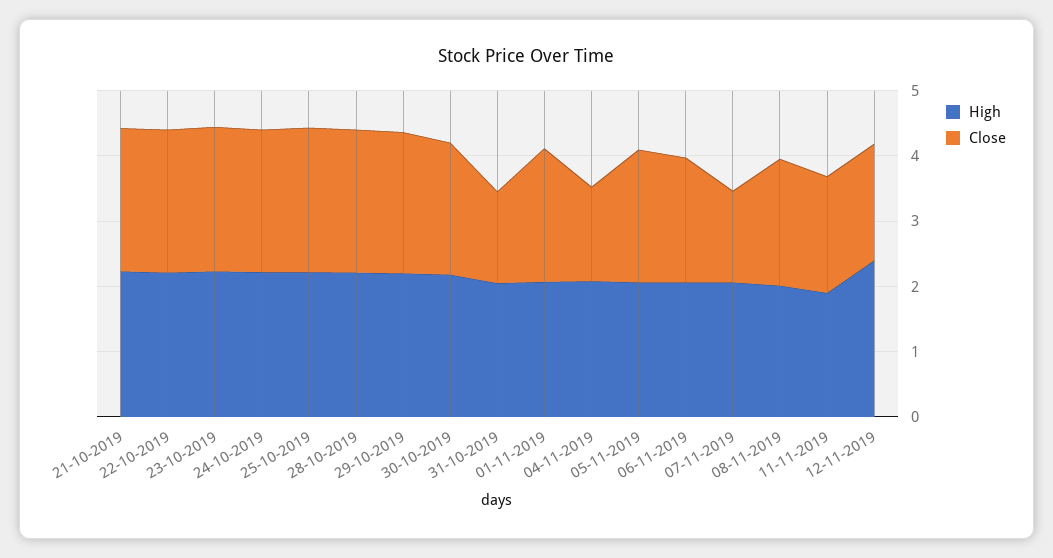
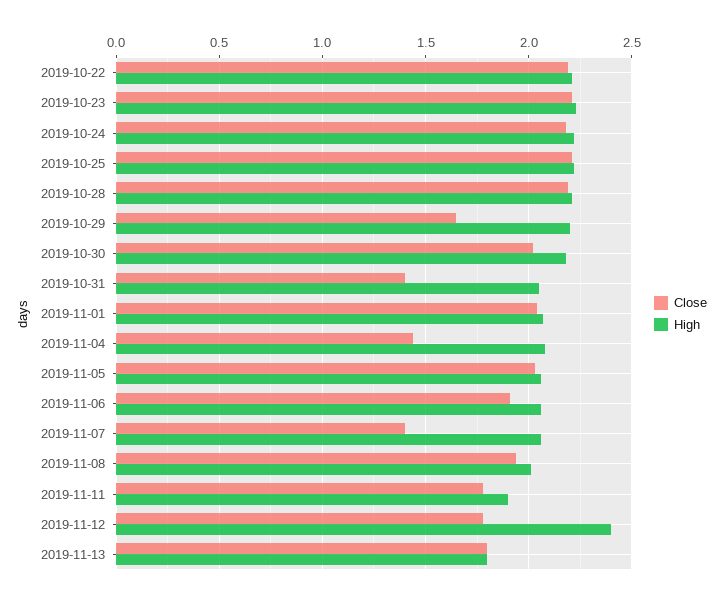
High, 21-10-2019: 2.2 -> none
Close, 21-10-2019: 2.2 -> none
Close, 29-10-2019: 2.2 -> 1.65
Close, 2019-11-13: none -> 1.8
High, 2019-11-13: none -> 1.8

